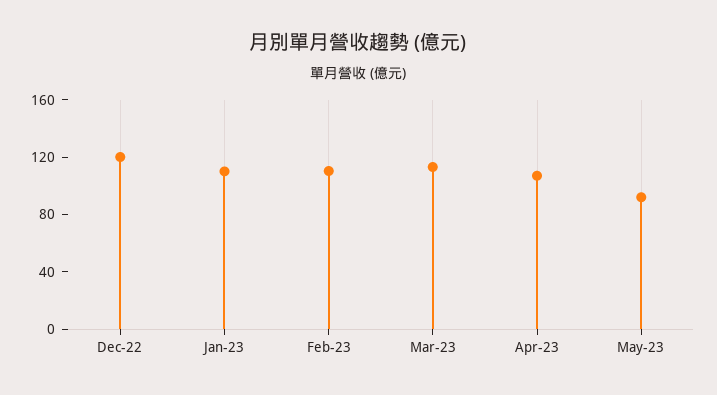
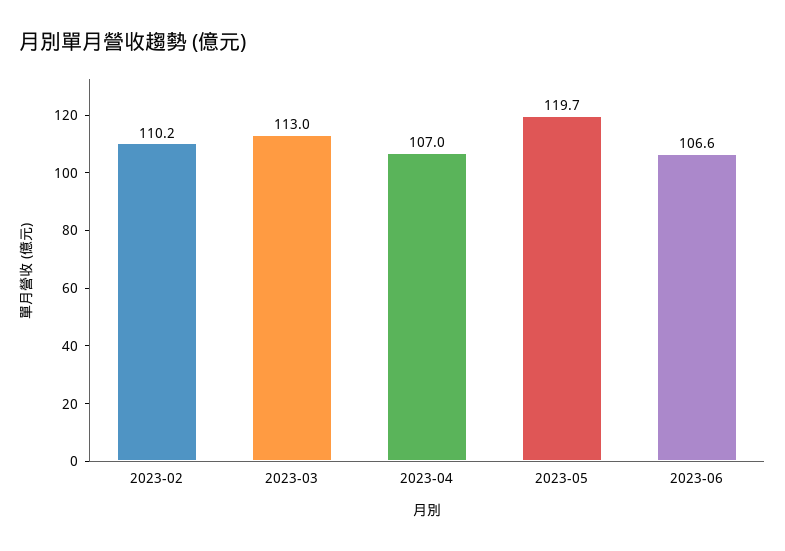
Dec-22: 120 -> none
Jan-23: 110 -> none
May-23: 90 -> 119.7
2023-06: none -> 106.6

